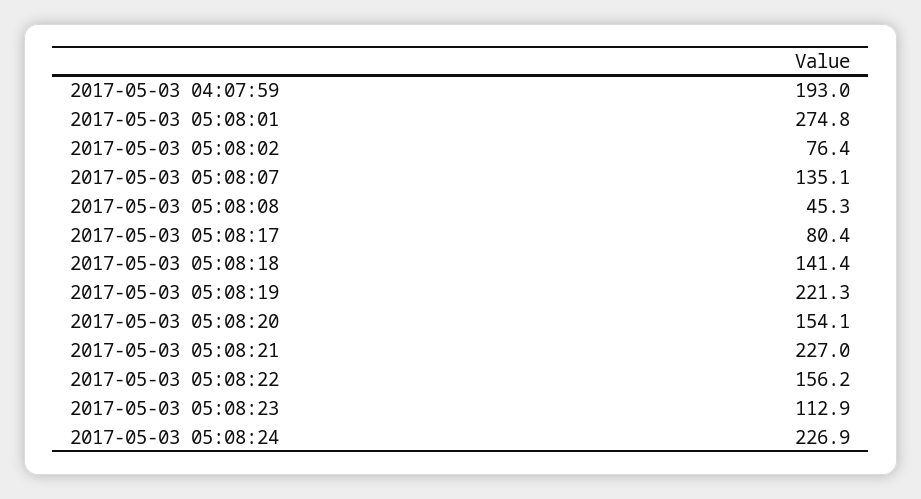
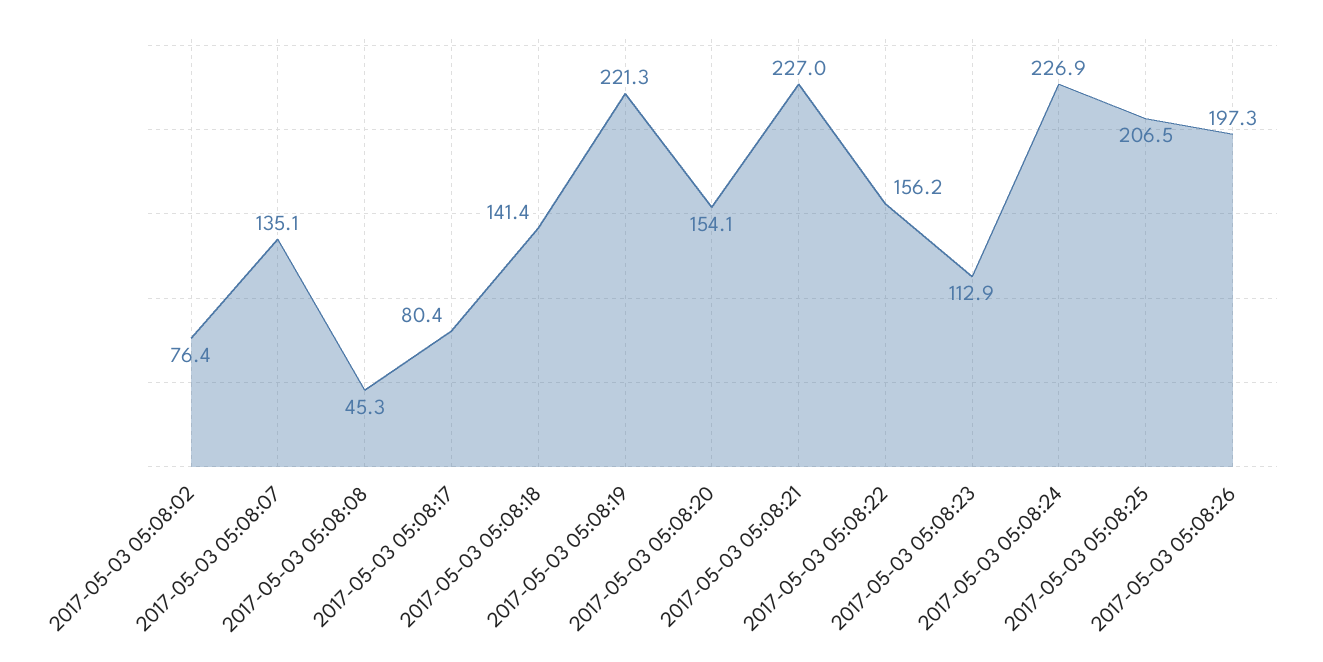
2017-05-03 04:07:59: 193 -> none
2017-05-03 05:08:01: 274.8 -> none
2017-05-03 05:08:25: none -> 206.5
2017-05-03 05:08:26: none -> 197.3

